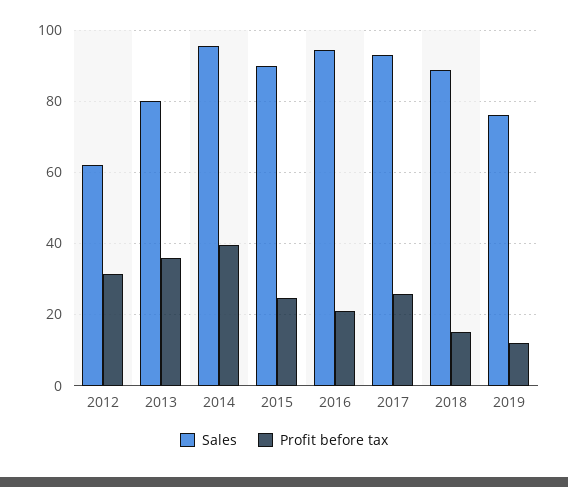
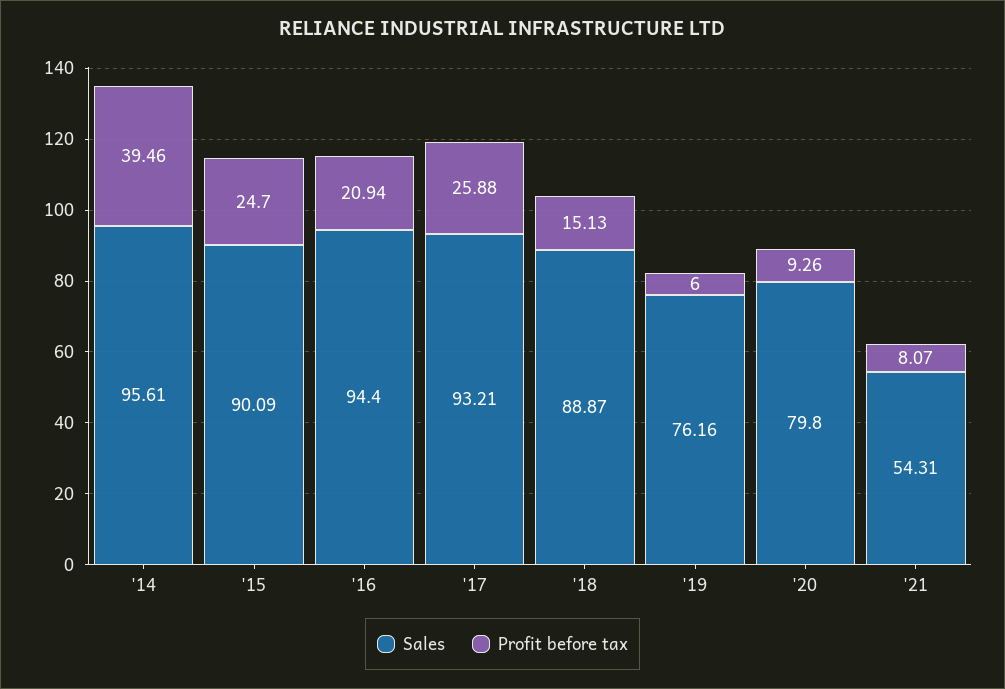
Sales, 2012: 62 -> none
Profit before tax, 2012: 32 -> none
Sales, 2013: 80 -> none
Profit before tax, 2013: 36 -> none
Profit before tax, 2019: 12 -> 6
Sales, '20: none -> 79.8
Profit before tax, '20: none -> 9.26
Sales, '21: none -> 54.31
Profit before tax, '21: none -> 8.07

